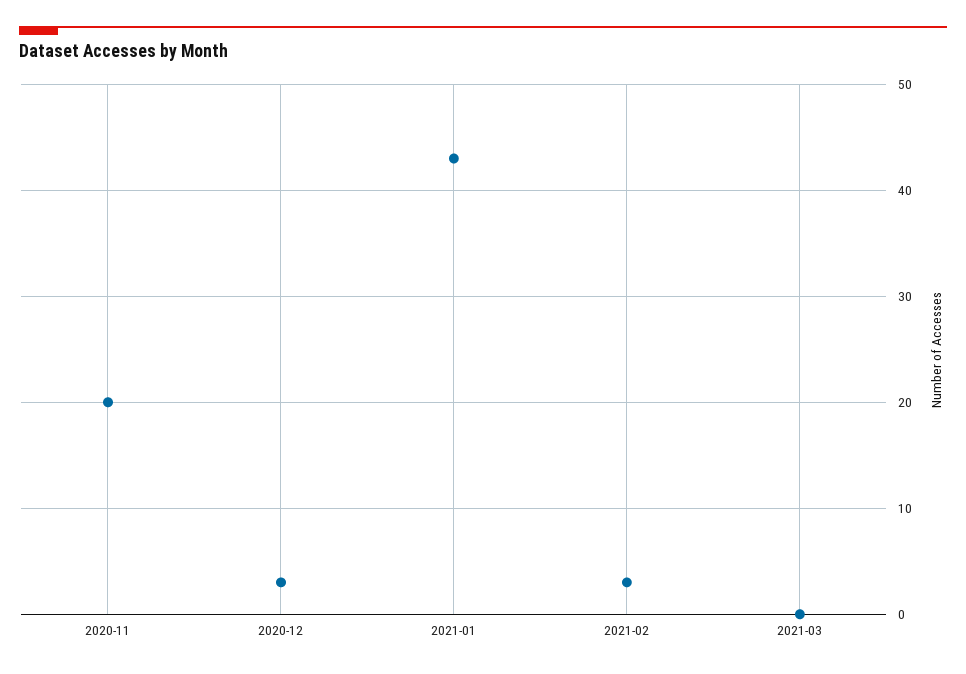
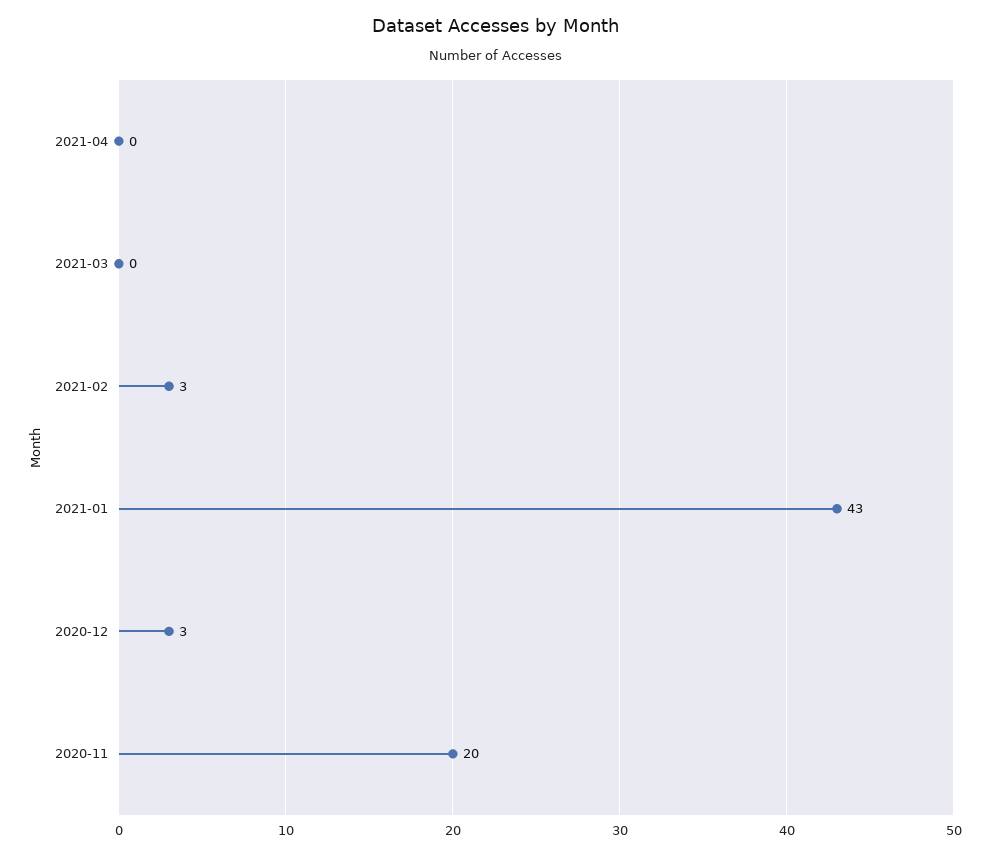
2021-04: none -> 0

